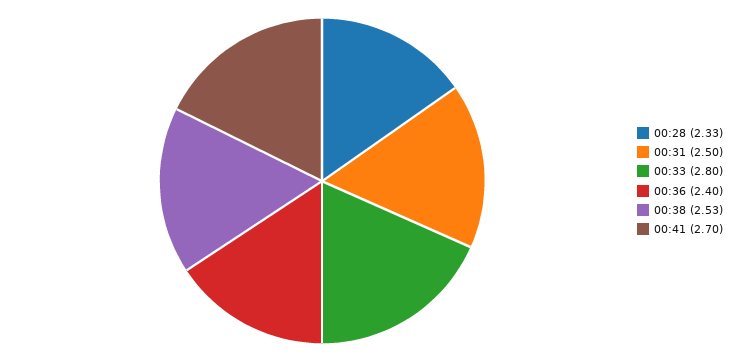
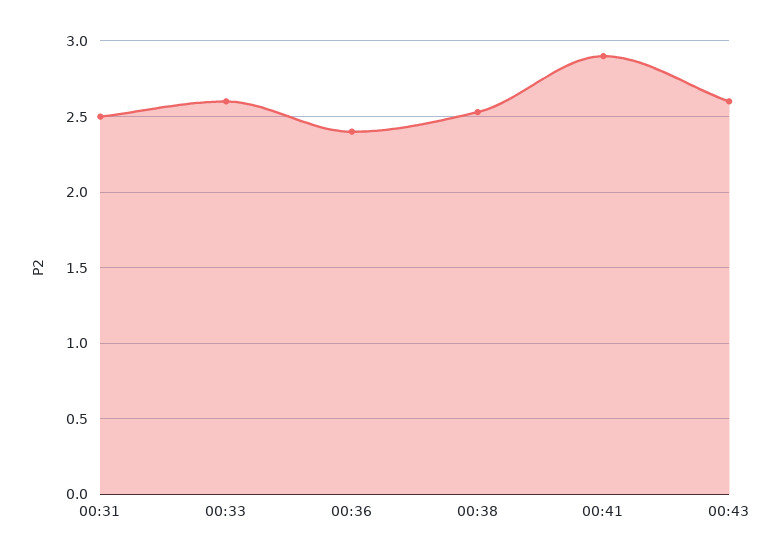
00:28: 2.33 -> none
00:33: 2.8 -> 2.6
00:41: 2.7 -> 2.9
00:43: none -> 2.6

